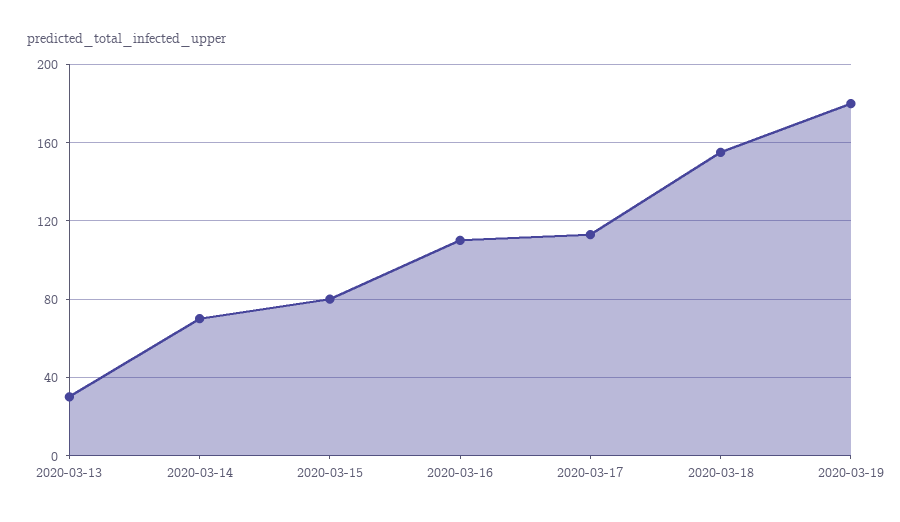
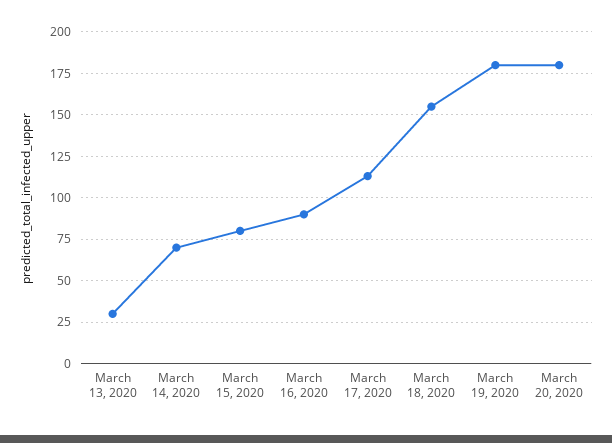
2020-03-16: 110 -> 90
March 20, 2020: none -> 180

